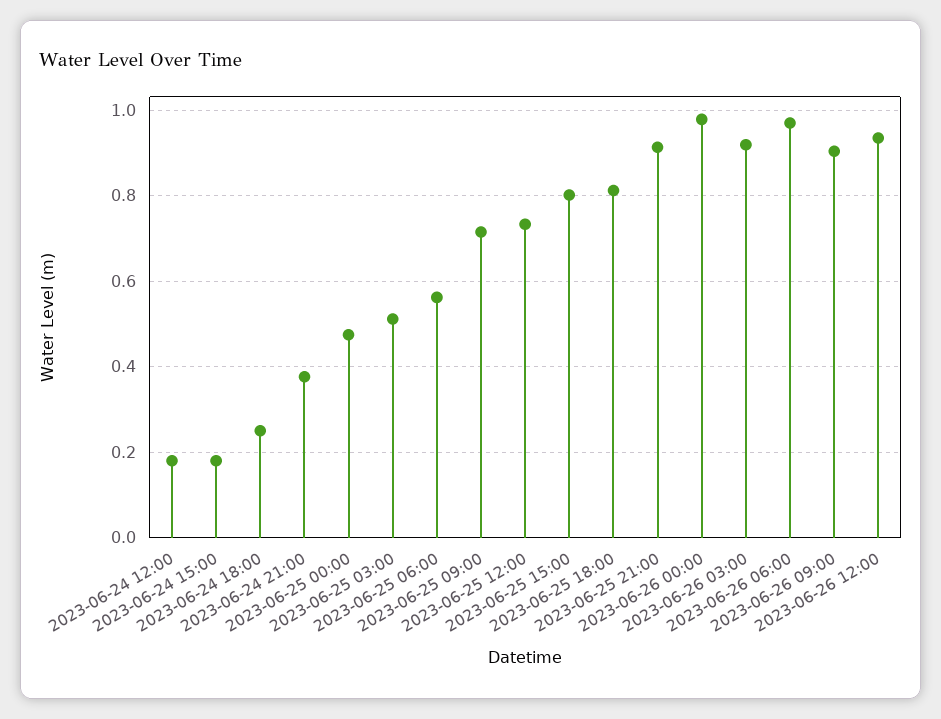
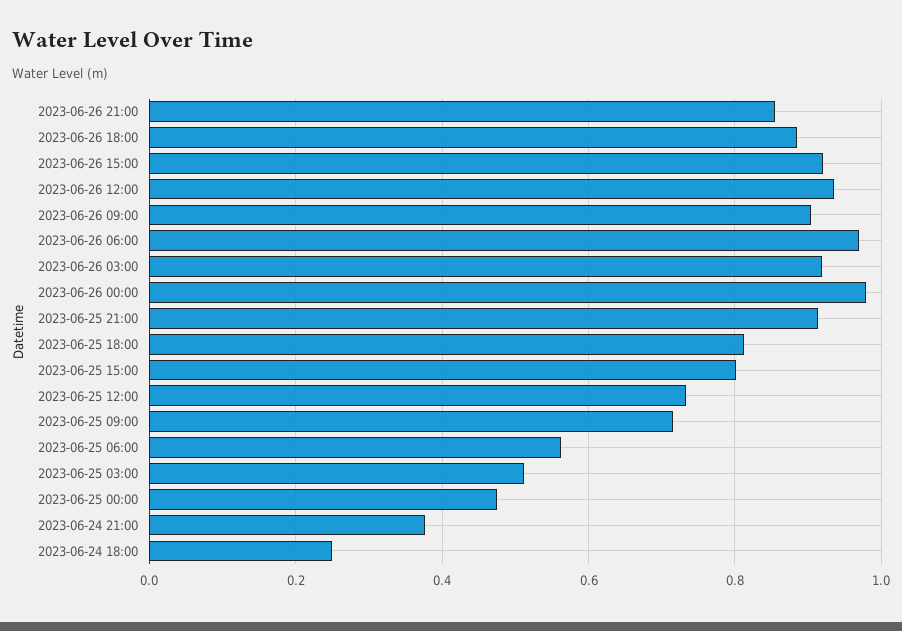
2023-06-24 12:00: 0.18 -> none
2023-06-24 15:00: 0.18 -> none
2023-06-26 21:00: none -> 0.86
2023-06-26 18:00: none -> 0.88
2023-06-26 15:00: none -> 0.92

